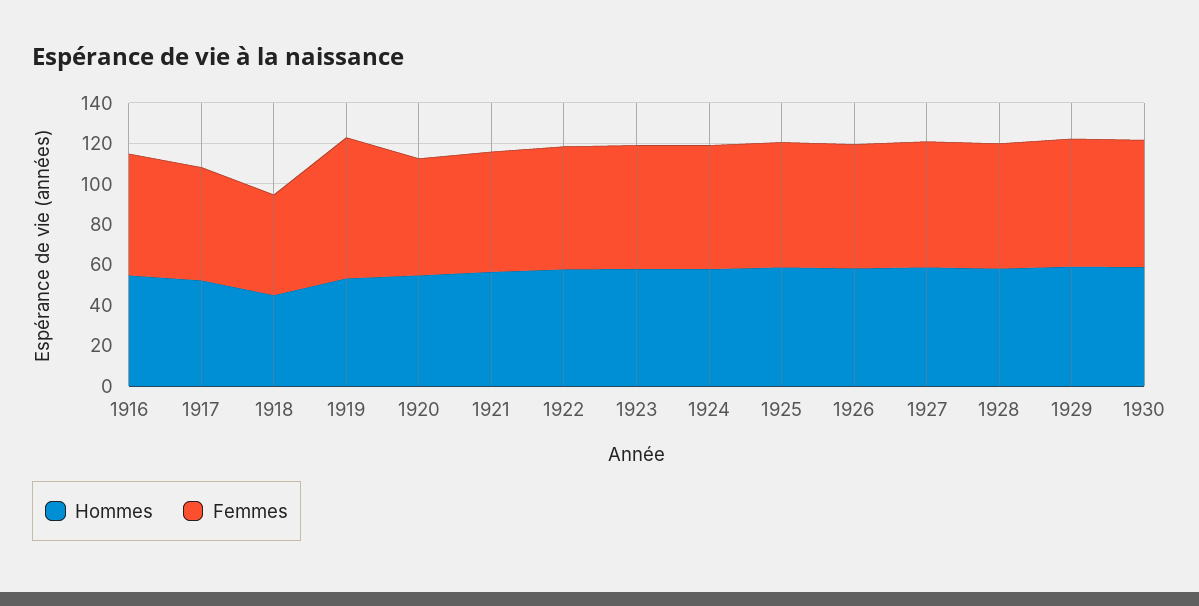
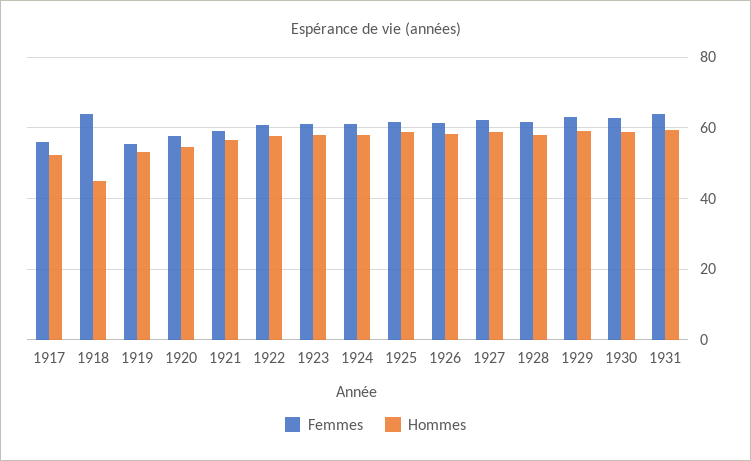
Hommes, 1916: 55 -> none
Femmes, 1916: 60 -> none
Femmes, 1918: 50 -> 64
Femmes, 1919: 70 -> 56
Femmes, 1931: none -> 64
Hommes, 1931: none -> 60

